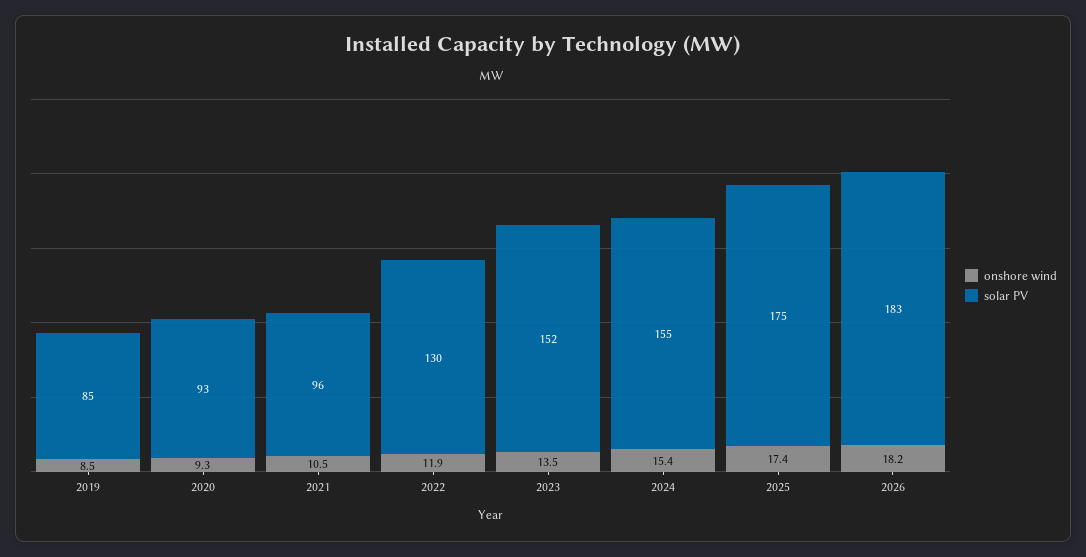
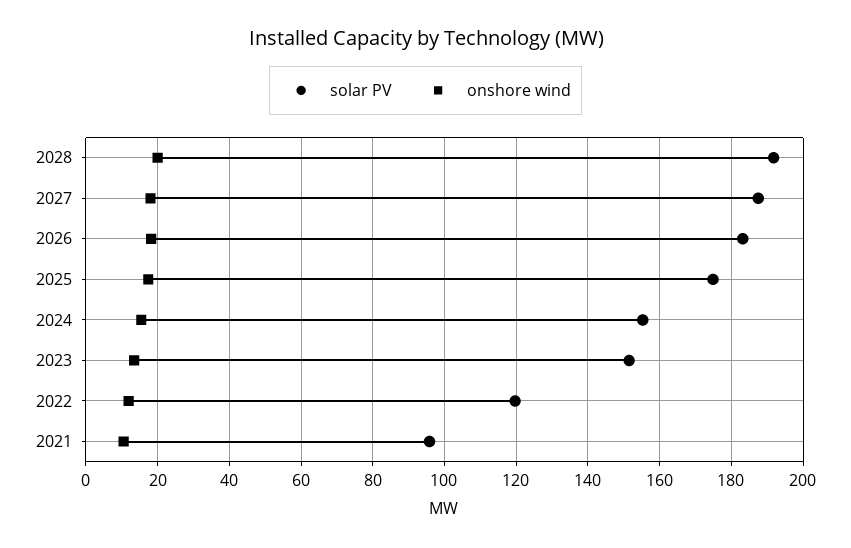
onshore wind, 2019: 8.5 -> none
solar PV, 2019: 85 -> none
onshore wind, 2020: 9.3 -> none
solar PV, 2020: 93 -> none
solar PV, 2022: 130 -> 120
solar PV, 2028: none -> 192
onshore wind, 2028: none -> 20
solar PV, 2027: none -> 188
onshore wind, 2027: none -> 18

